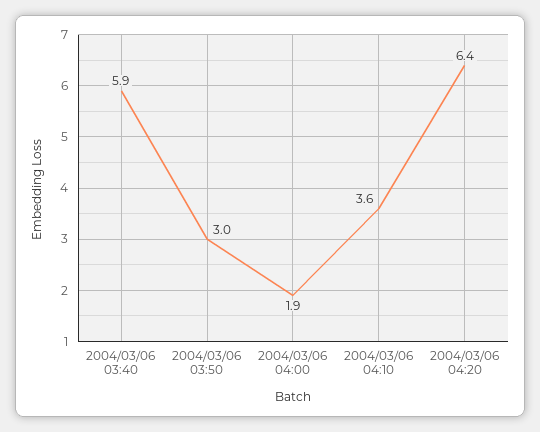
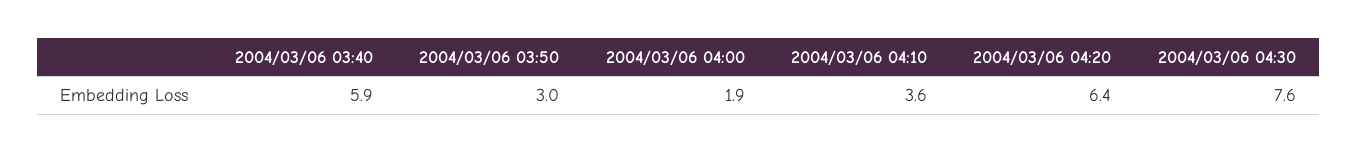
2004/03/06 04:30: none -> 7.6

